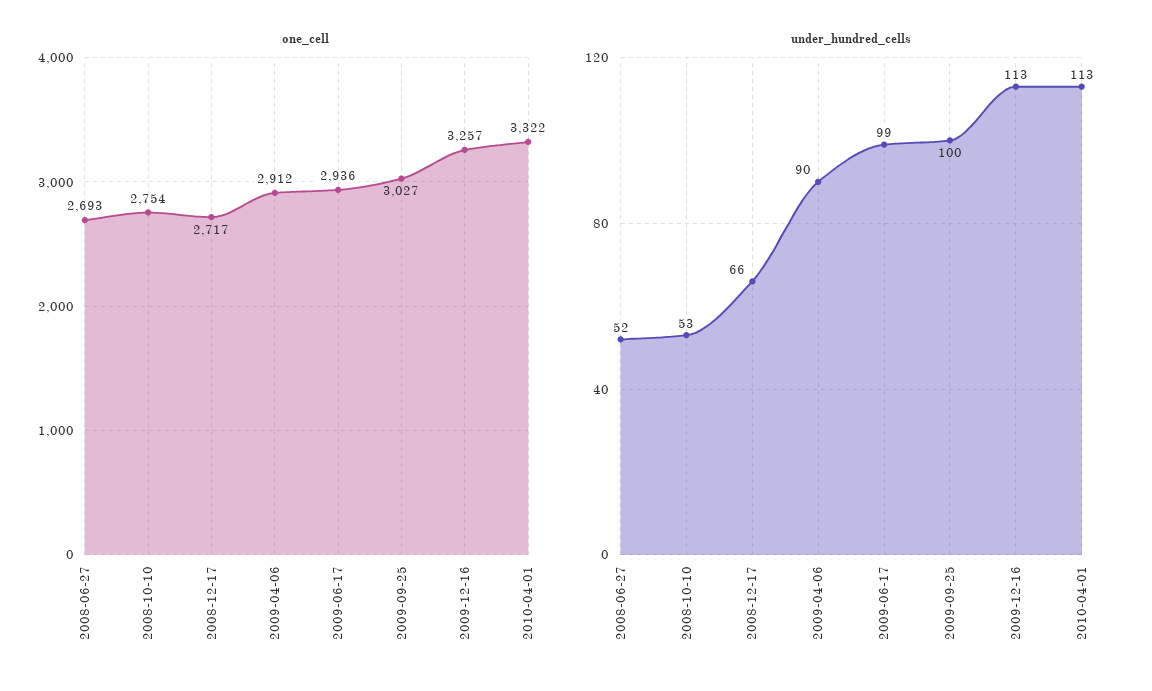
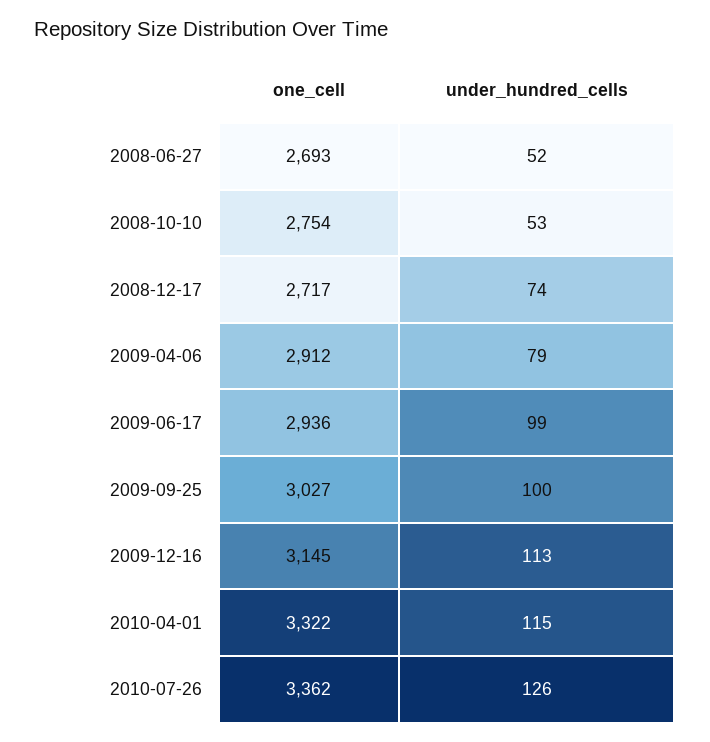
one_cell, 2009-12-16: 3257 -> 3145
under_hundred_cells, 2008-12-17: 66 -> 74
under_hundred_cells, 2009-04-06: 90 -> 79
under_hundred_cells, 2010-04-01: 113 -> 115
one_cell, 2010-07-26: none -> 3362
under_hundred_cells, 2010-07-26: none -> 126

